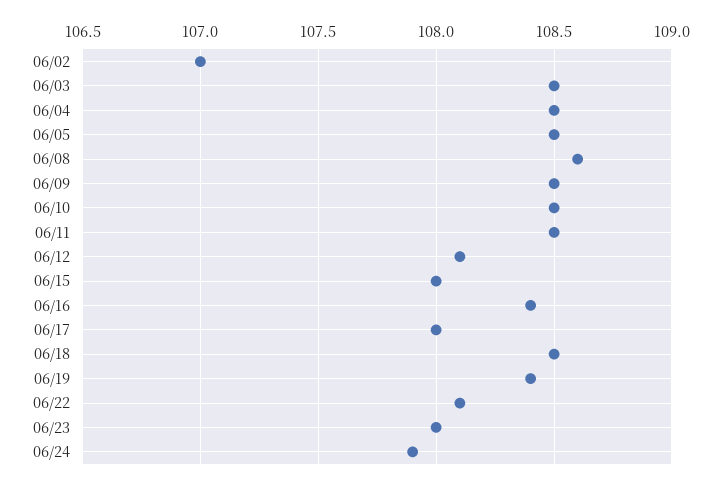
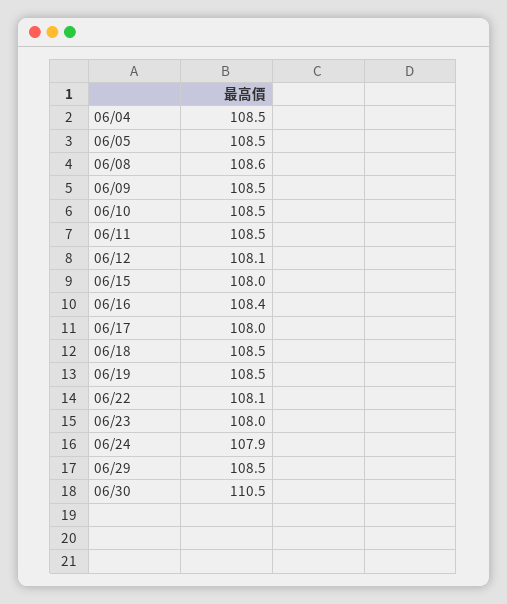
06/02: 107 -> none
06/03: 108.5 -> none
06/19: 108.4 -> 108.5
06/29: none -> 108.5
06/30: none -> 110.5

